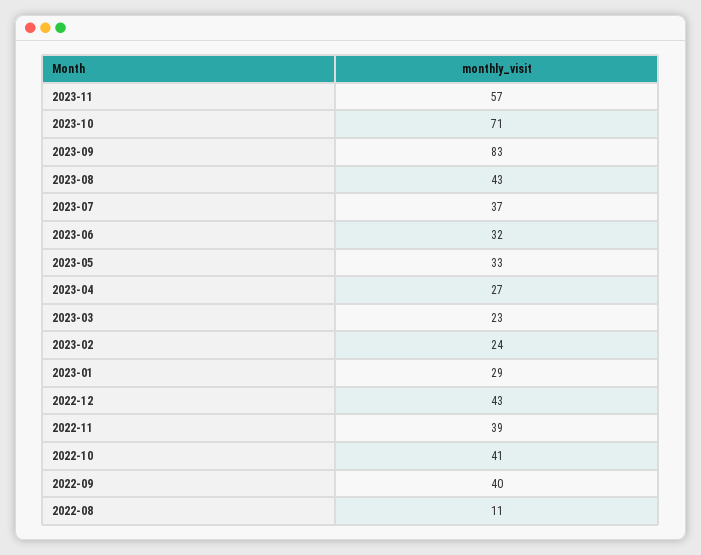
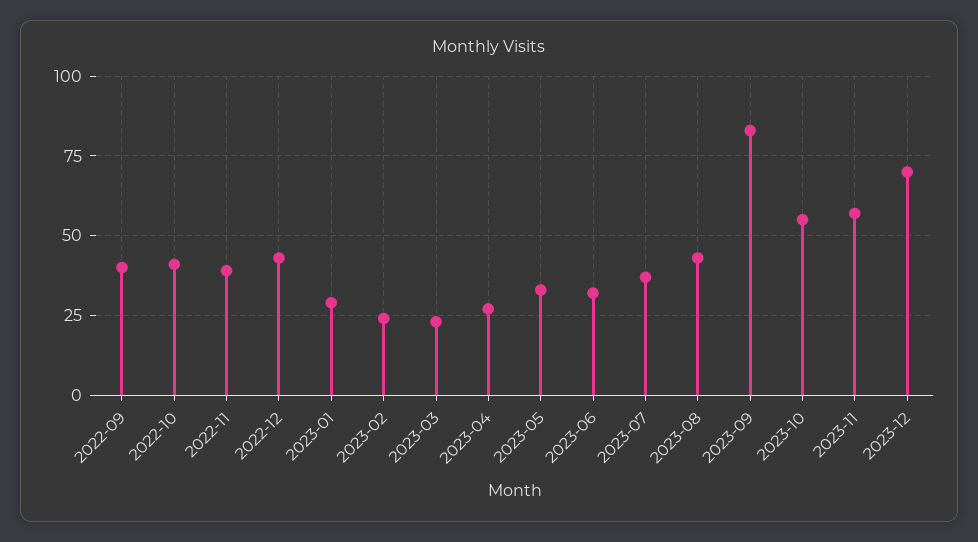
2023-10: 71 -> 55
2022-08: 11 -> none
2023-12: none -> 70

